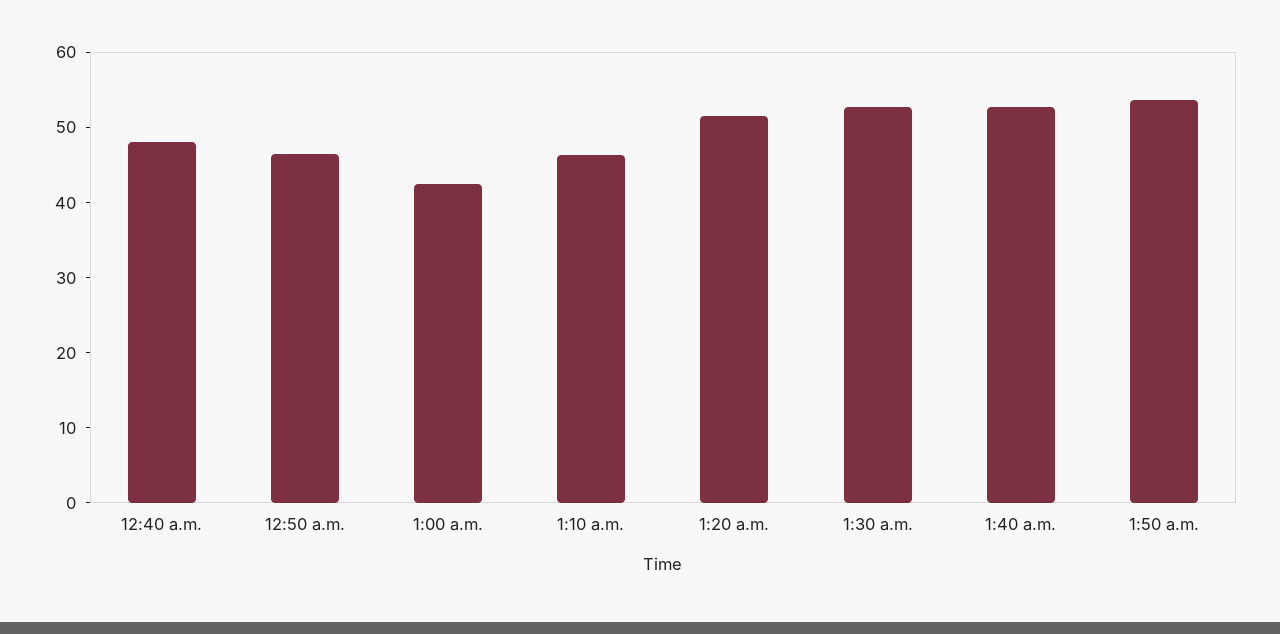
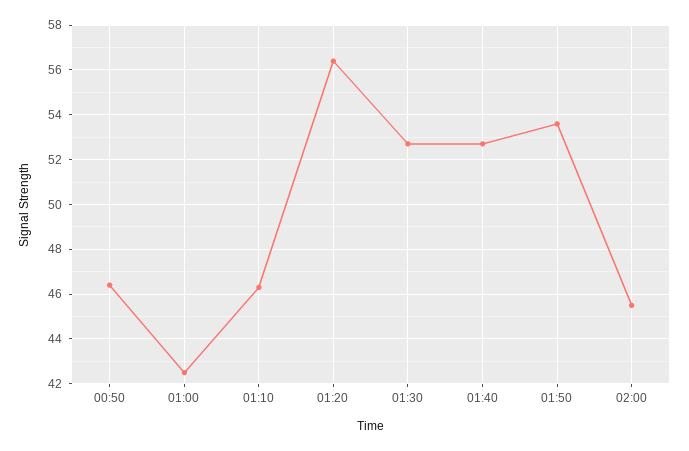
12:40 a.m.: 48 -> none
1:20 a.m.: 52 -> 56.5
02:00: none -> 45.5

